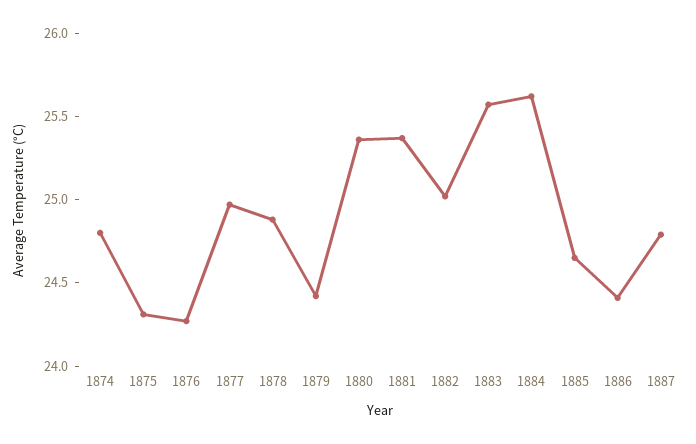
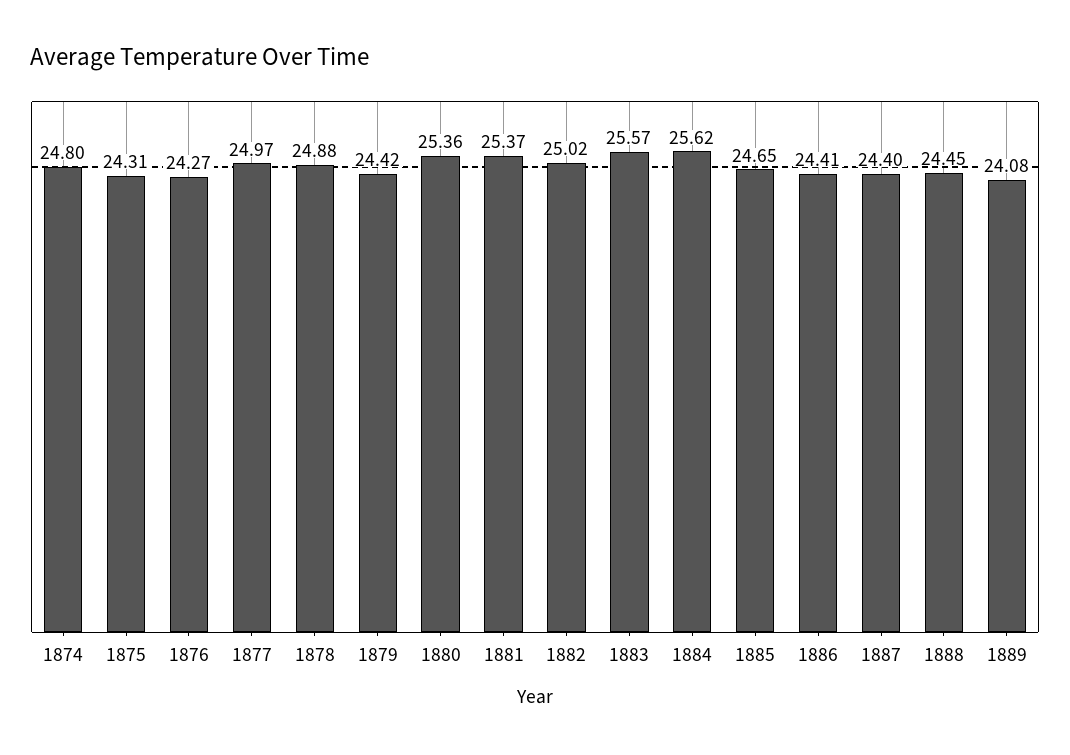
1887: 24.8 -> 24.4
1888: none -> 24.45
1889: none -> 24.08

